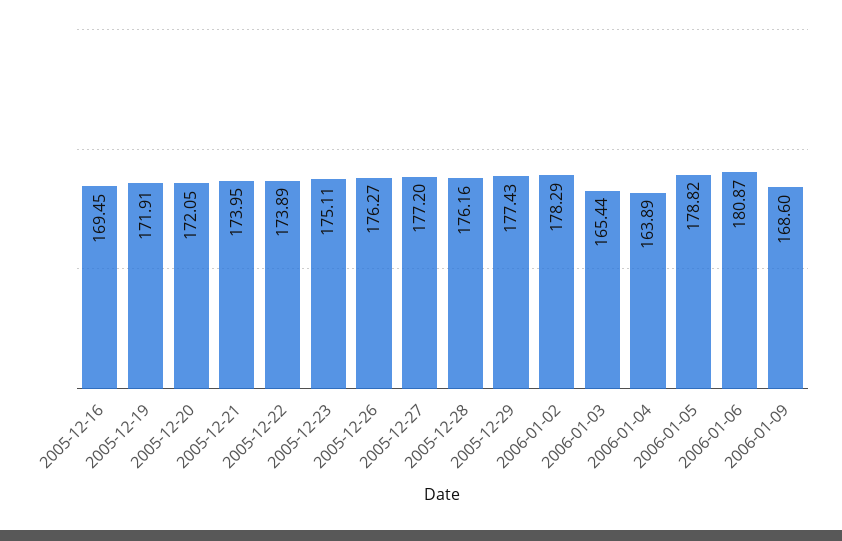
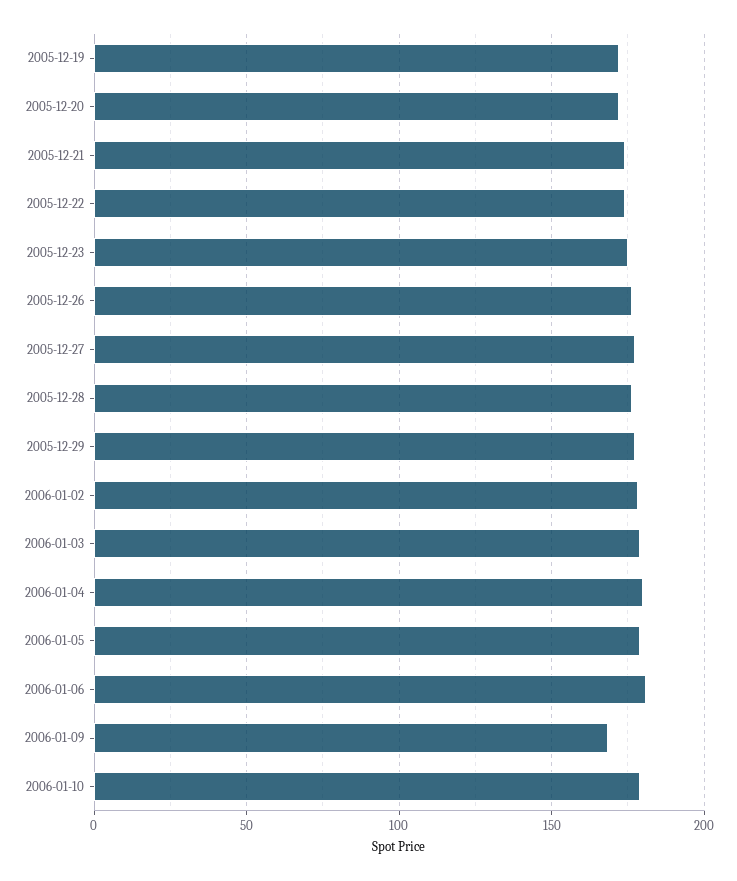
2005-12-16: 169.45 -> none
2006-01-03: 165.44 -> 180
2006-01-04: 163.89 -> 180
2006-01-10: none -> 180

